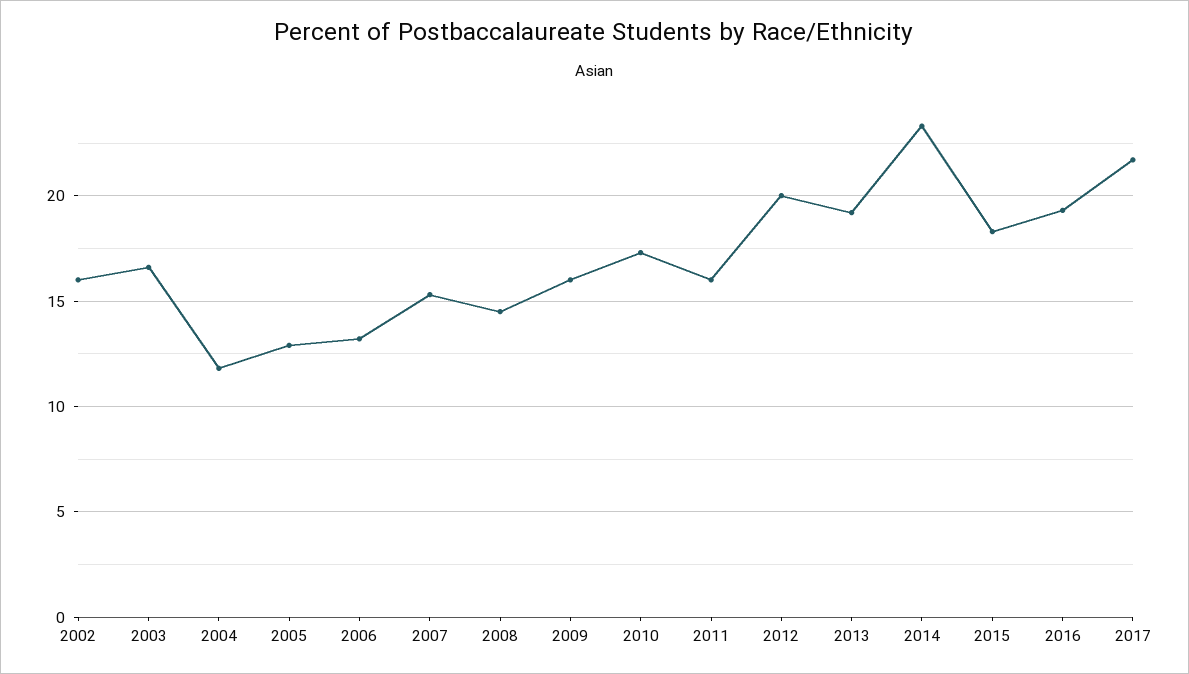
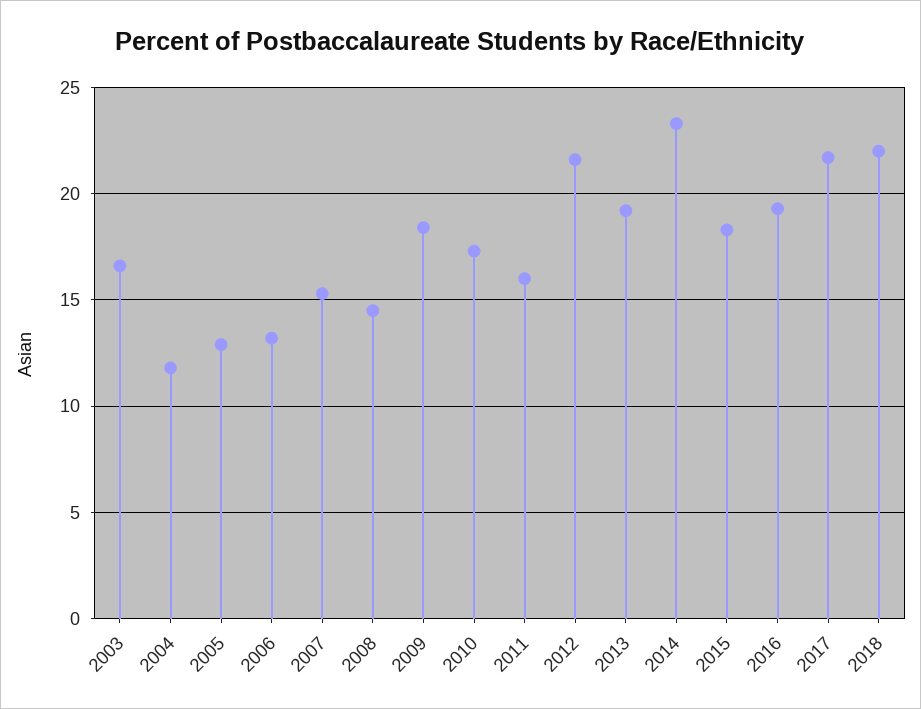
2002: 16 -> none
2009: 16 -> 18.5
2012: 20 -> 21.5
2018: none -> 22

